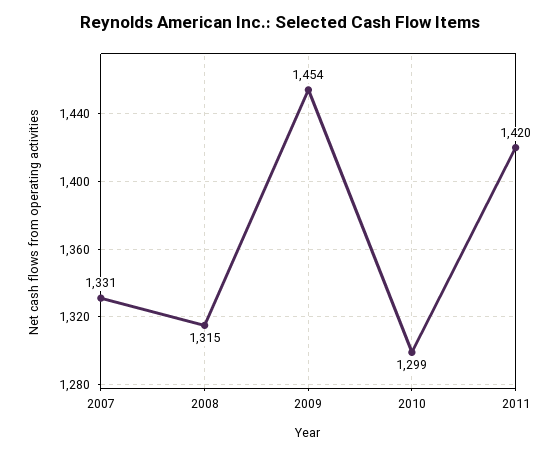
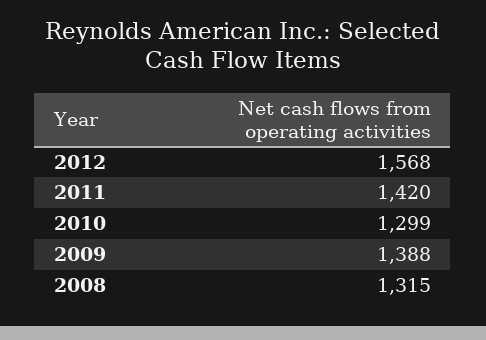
2007: 1331 -> none
2009: 1454 -> 1388
2012: none -> 1568

